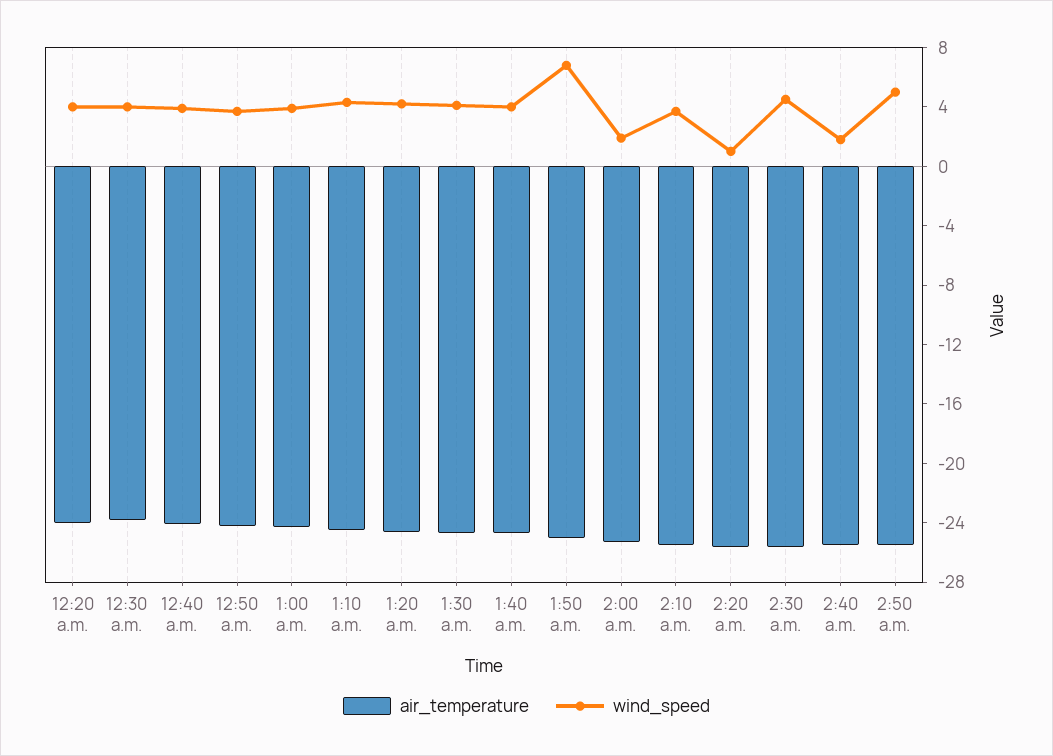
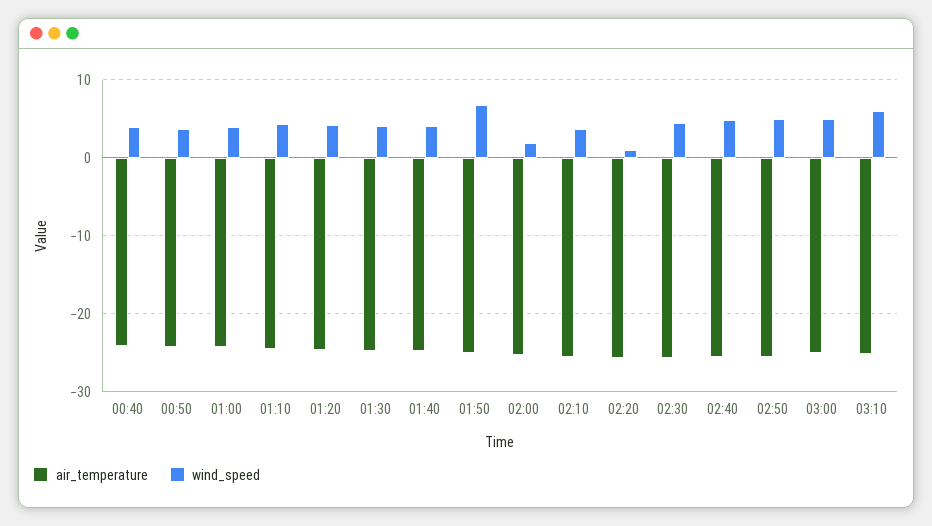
air_temperature, 12:20 a.m.: -24 -> none
wind_speed, 12:20 a.m.: 4 -> none
air_temperature, 12:30 a.m.: -24 -> none
wind_speed, 12:30 a.m.: 4 -> none
wind_speed, 2:40 a.m.: 2 -> 5
air_temperature, 03:00: none -> -25
wind_speed, 03:00: none -> 5
air_temperature, 03:10: none -> -25
wind_speed, 03:10: none -> 6

